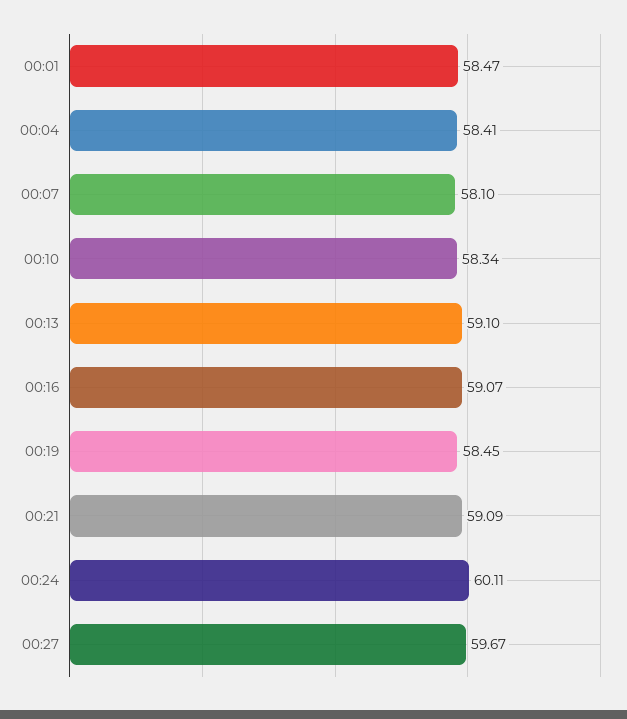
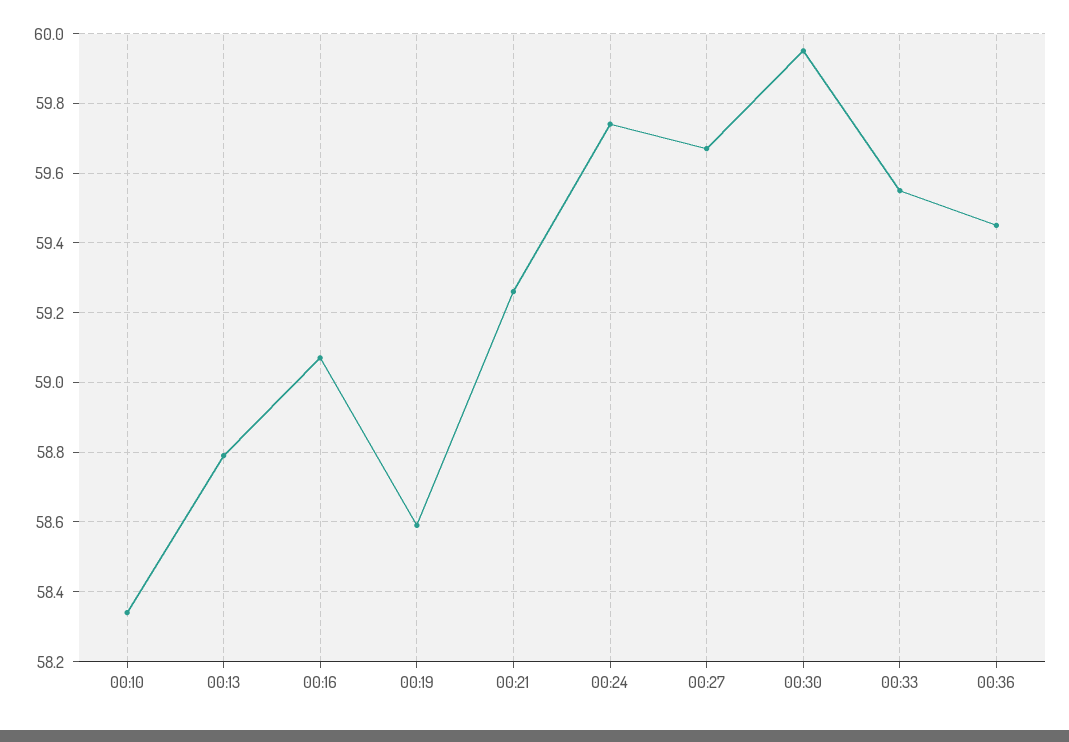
00:01: 58.47 -> none
00:04: 58.41 -> none
00:07: 58.1 -> none
00:13: 59.1 -> 58.8
00:19: 58.45 -> 58.6
00:21: 59.09 -> 59.25
00:24: 60.11 -> 59.75
00:30: none -> 59.95
00:33: none -> 59.55
00:36: none -> 59.45

